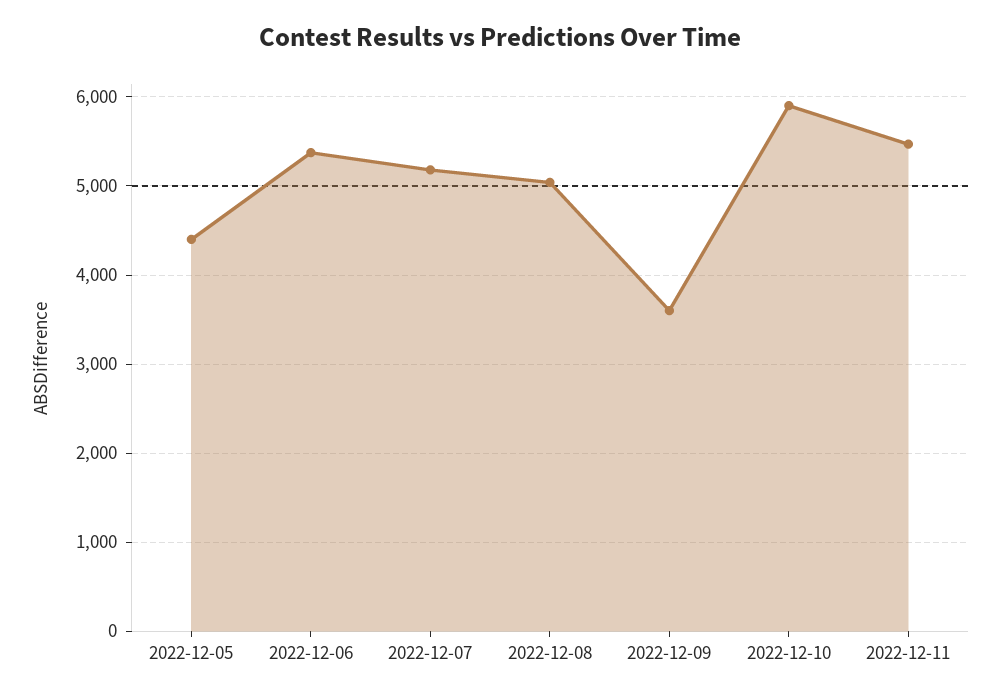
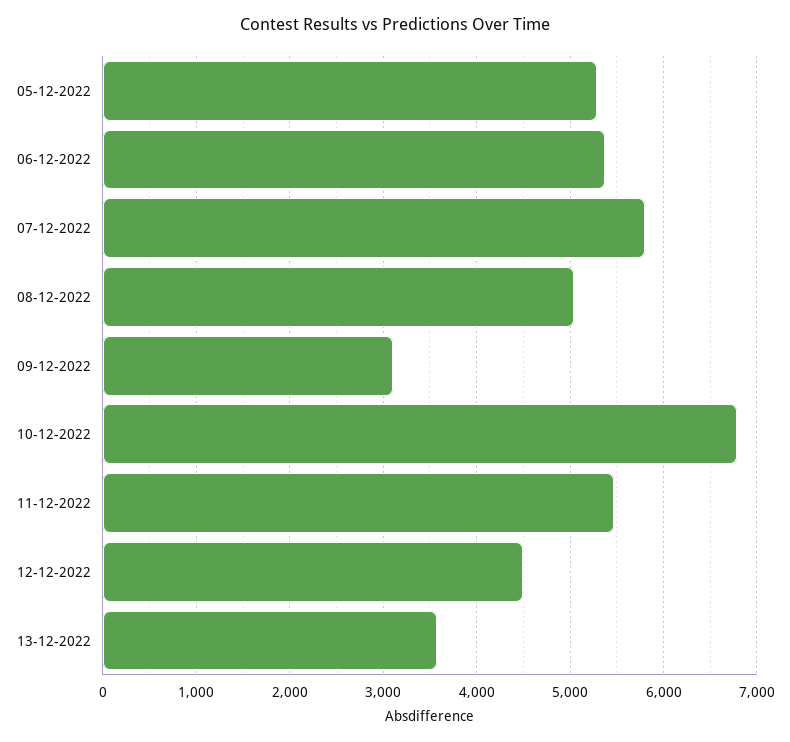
2022-12-05: 4400 -> 5300
2022-12-07: 5200 -> 5800
2022-12-09: 3600 -> 3100
2022-12-10: 5900 -> 6800
12-12-2022: none -> 4500
13-12-2022: none -> 3600

